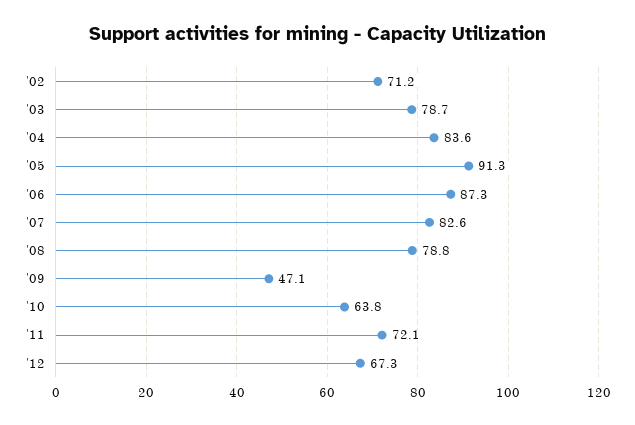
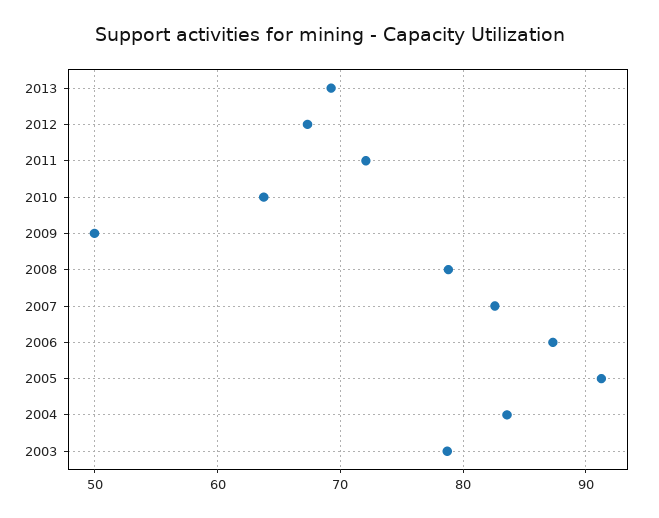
'02: 71.2 -> none
'09: 47.1 -> 50
2013: none -> 69

